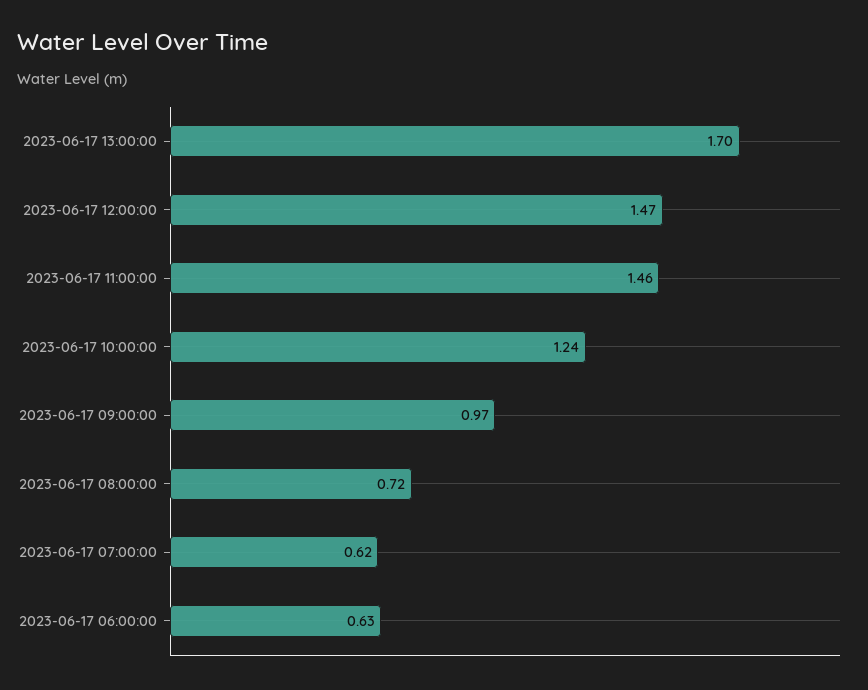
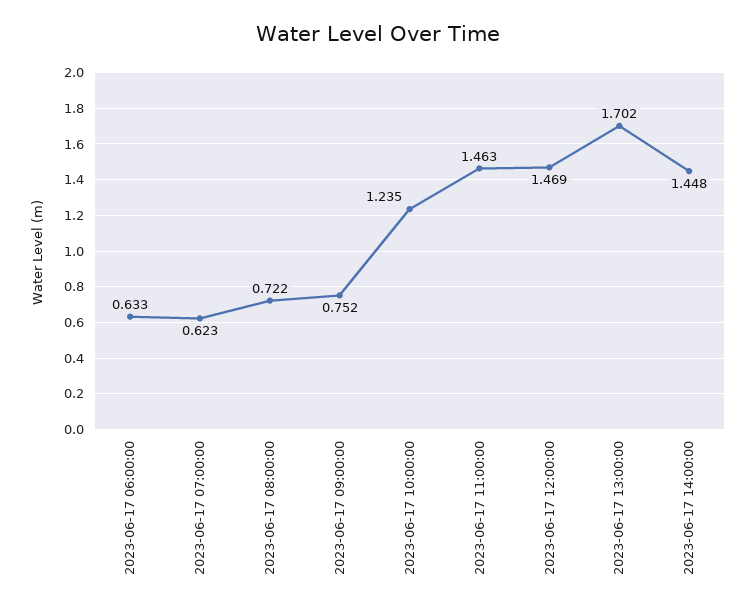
2023-06-17 09:00:00: 0.97 -> 0.752
2023-06-17 14:00:00: none -> 1.448

